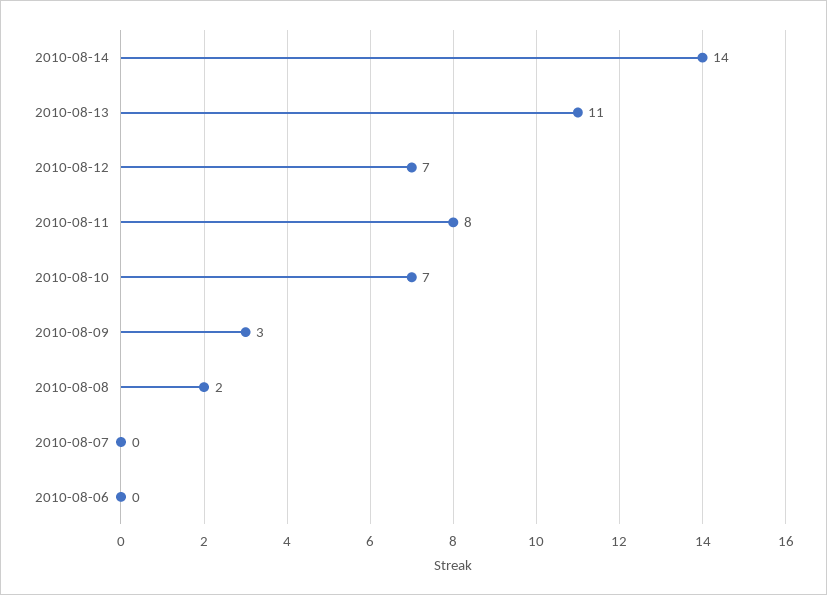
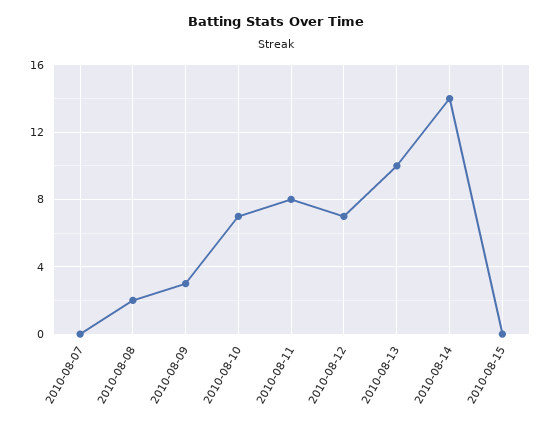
2010-08-13: 11 -> 10
2010-08-06: 0 -> none
2010-08-15: none -> 0

